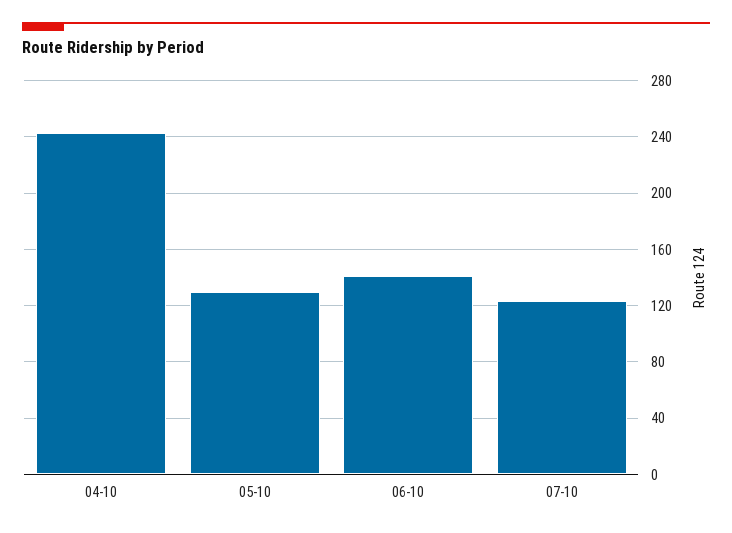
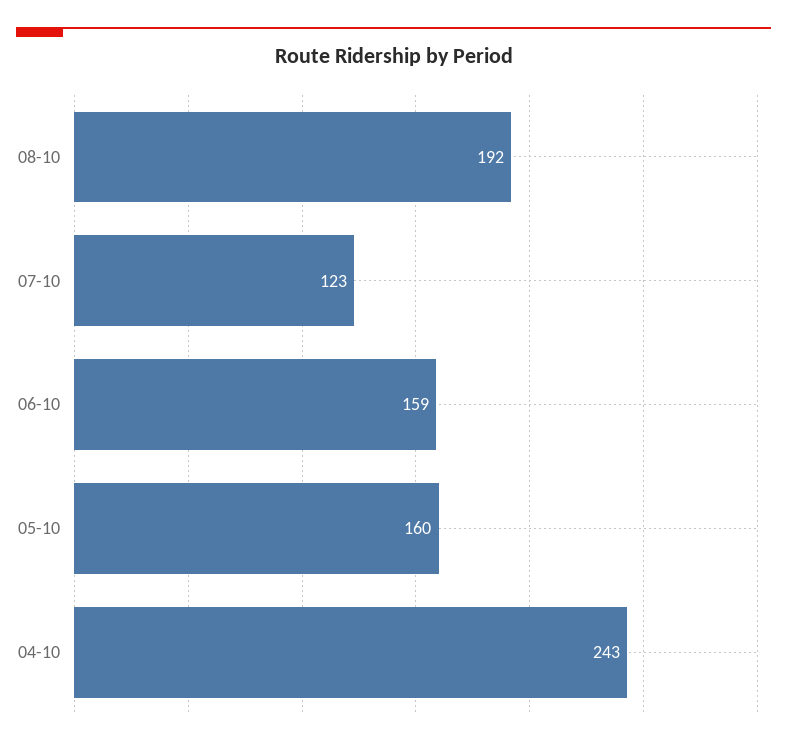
05-10: 130 -> 160
06-10: 140 -> 159
08-10: none -> 192

